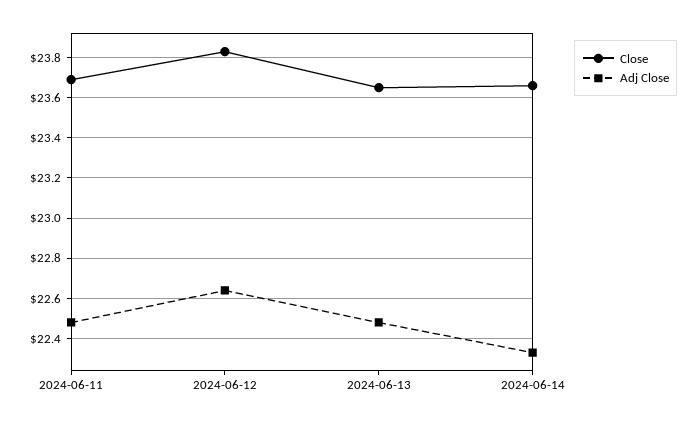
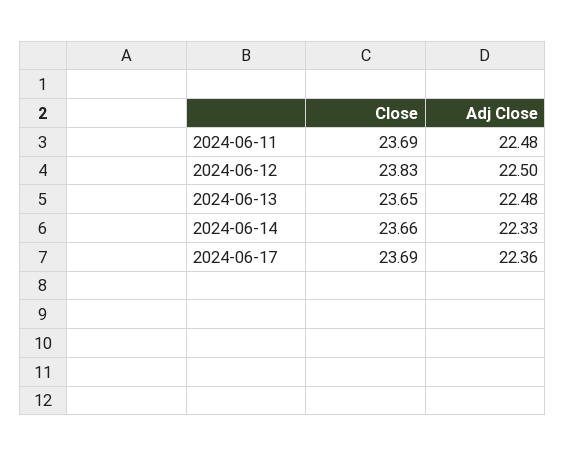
Adj Close, 2024-06-12: 22.65 -> 22.5
Close, 2024-06-17: none -> 23.69
Adj Close, 2024-06-17: none -> 22.36

